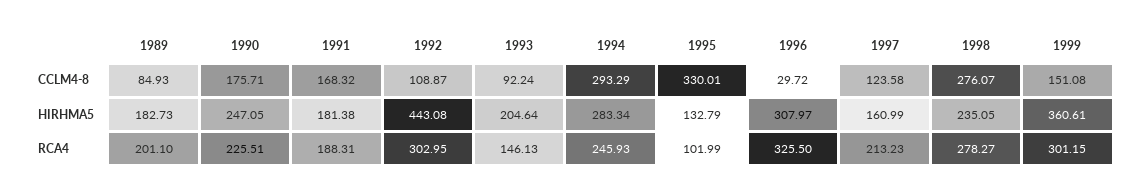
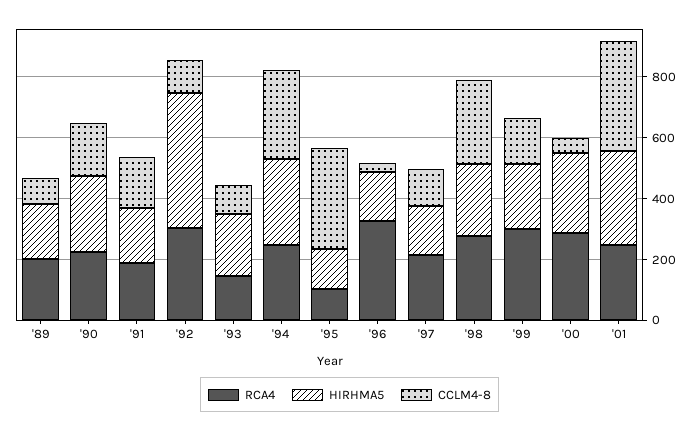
HIRHMA5, 1996: 307.97 -> 150
HIRHMA5, 1999: 360.61 -> 200
RCA4, '00: none -> 300
HIRHMA5, '00: none -> 250
CCLM4-8, '00: none -> 50
RCA4, '01: none -> 250
HIRHMA5, '01: none -> 300
CCLM4-8, '01: none -> 350

